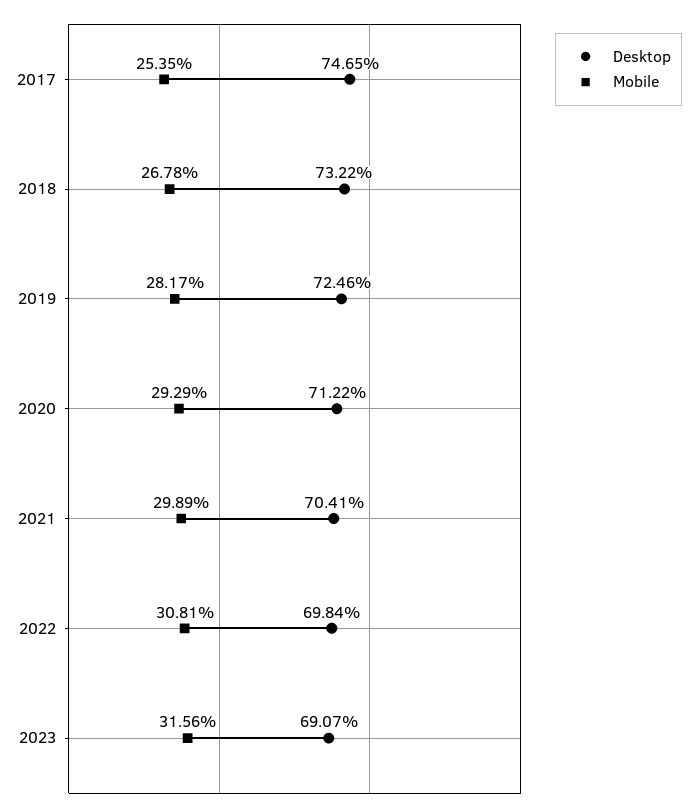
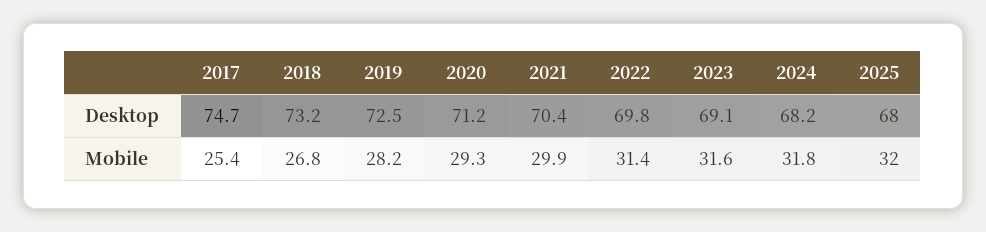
Mobile, 2022: 30.81 -> 31.4
Desktop, 2024: none -> 68.2
Desktop, 2025: none -> 68
Mobile, 2024: none -> 31.8
Mobile, 2025: none -> 32

